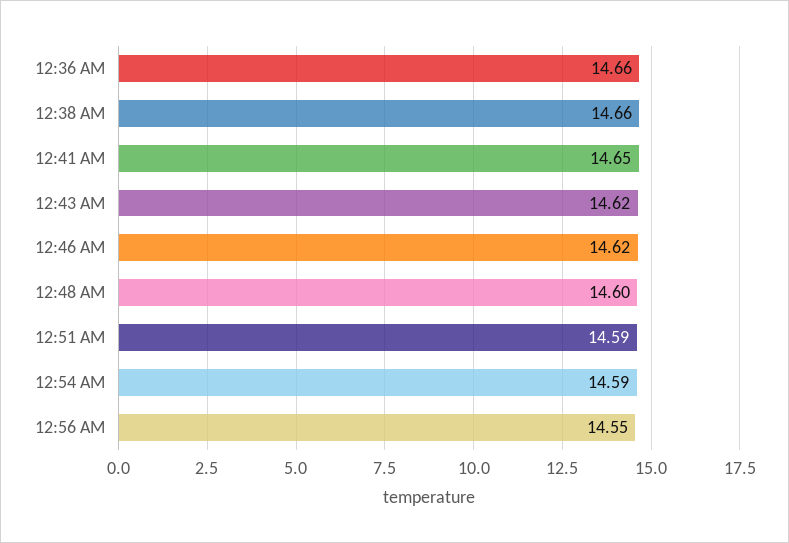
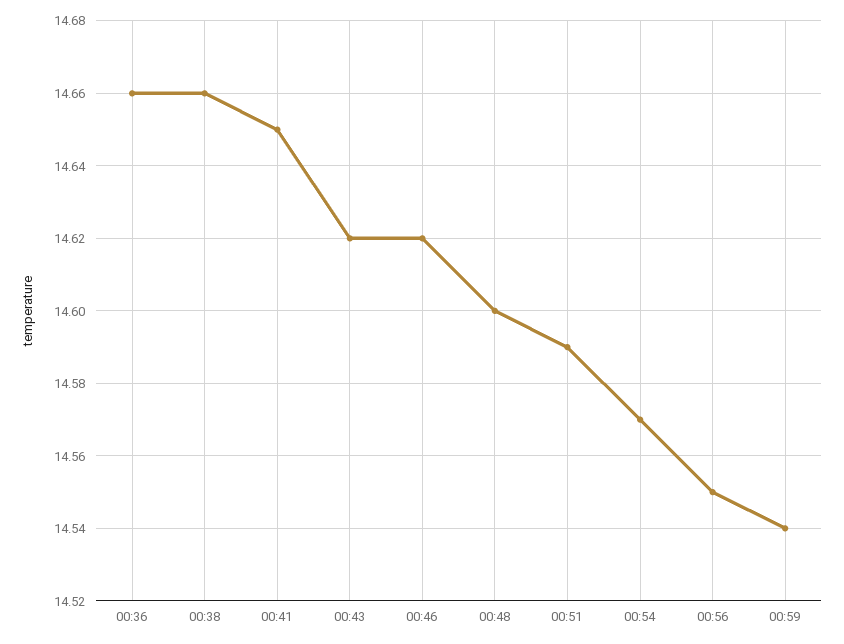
12:54 AM: 14.59 -> 14.57
00:59: none -> 14.54

